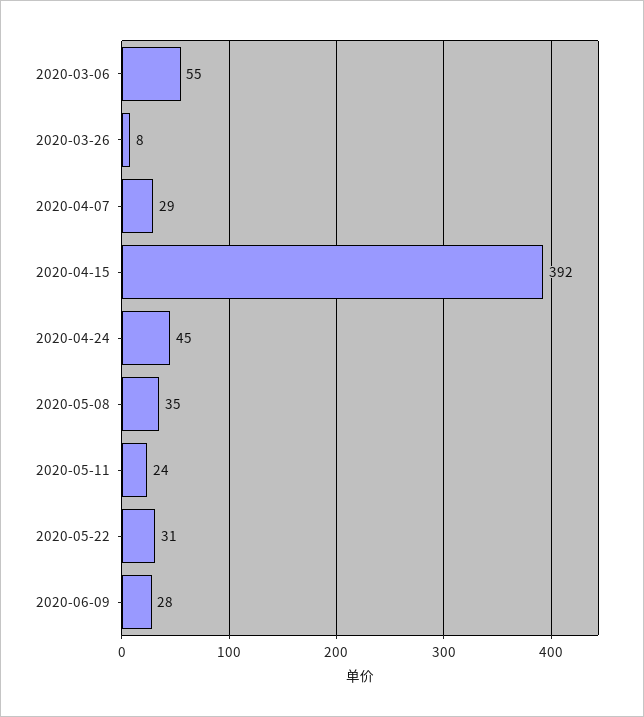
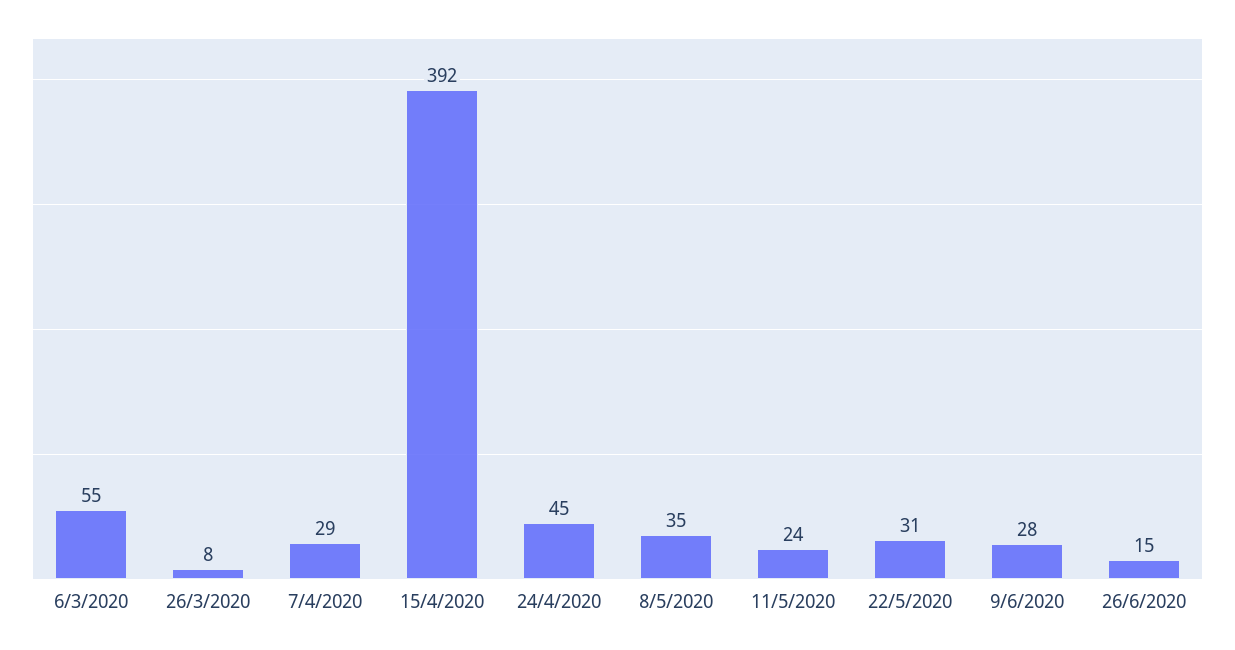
26/6/2020: none -> 15

